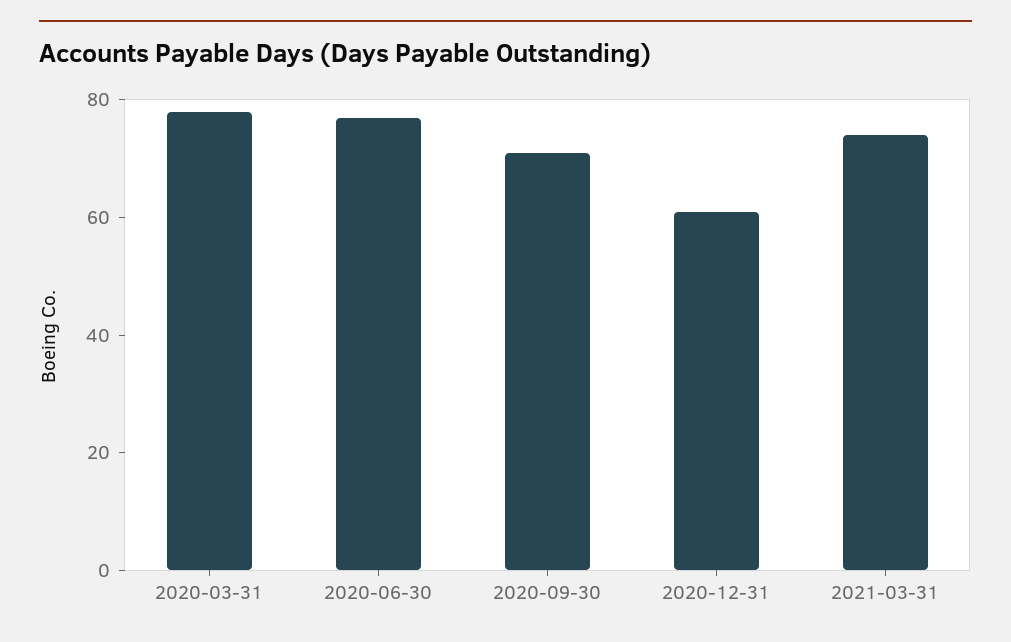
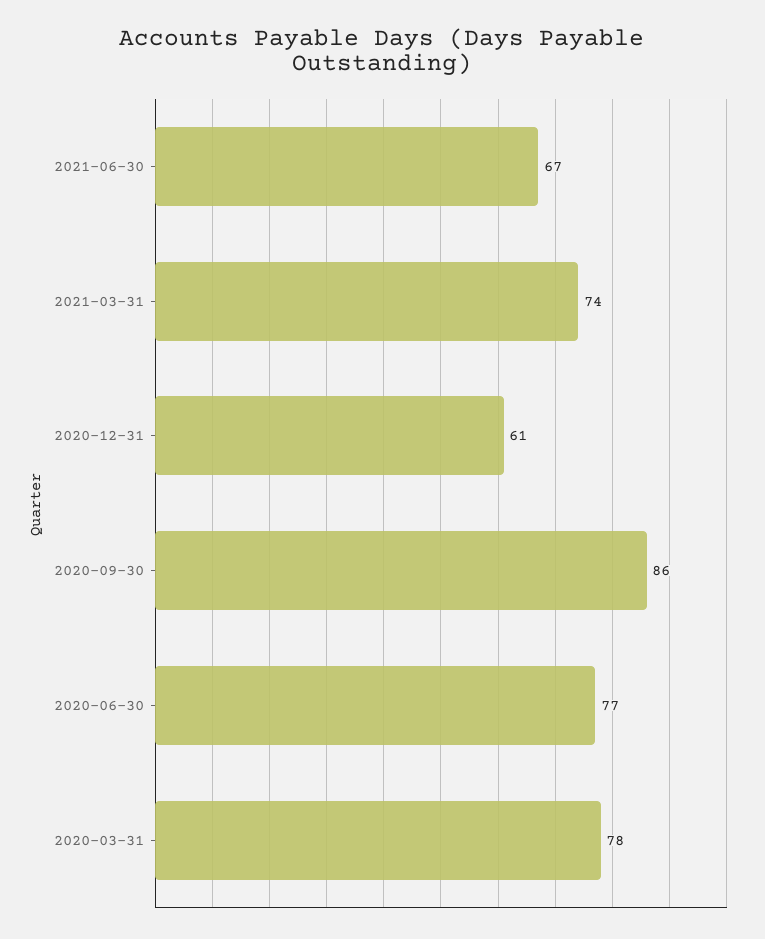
2020-09-30: 70 -> 86
2021-06-30: none -> 67

